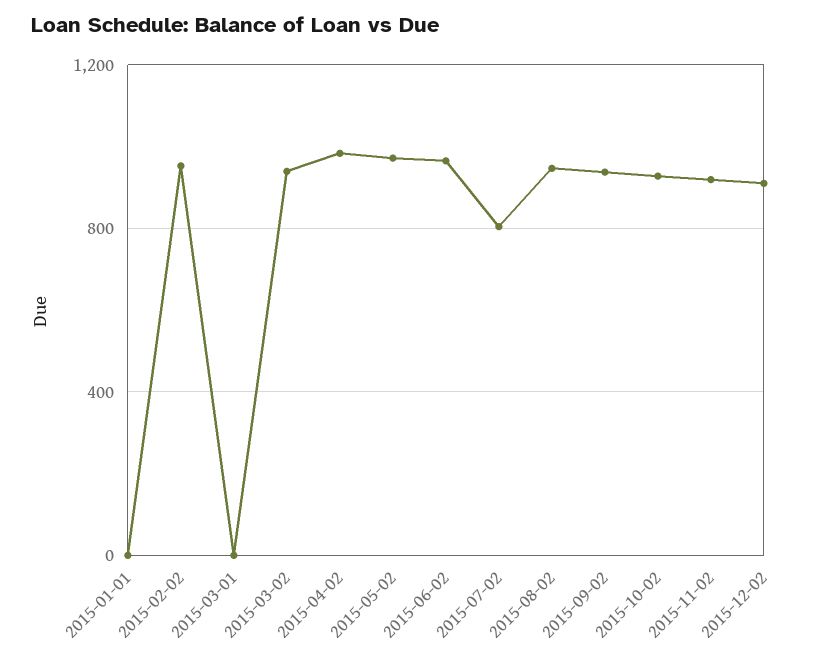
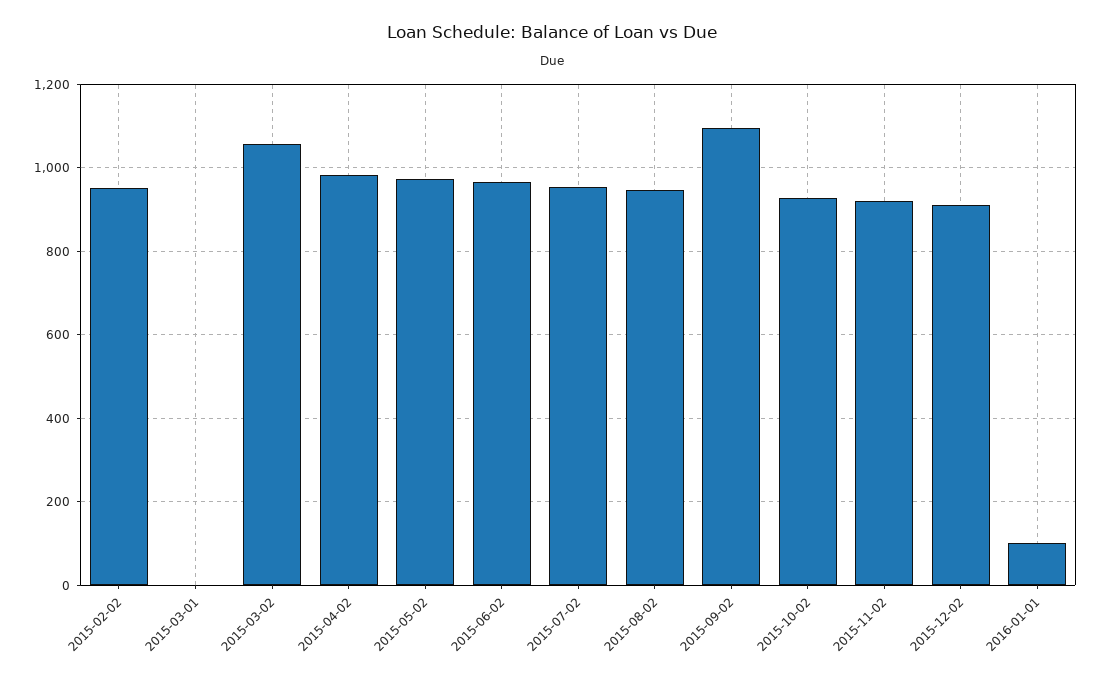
2015-01-01: 0 -> none
2015-03-02: 950 -> 1060
2015-07-02: 800 -> 960
2015-09-02: 950 -> 1100
2016-01-01: none -> 100

